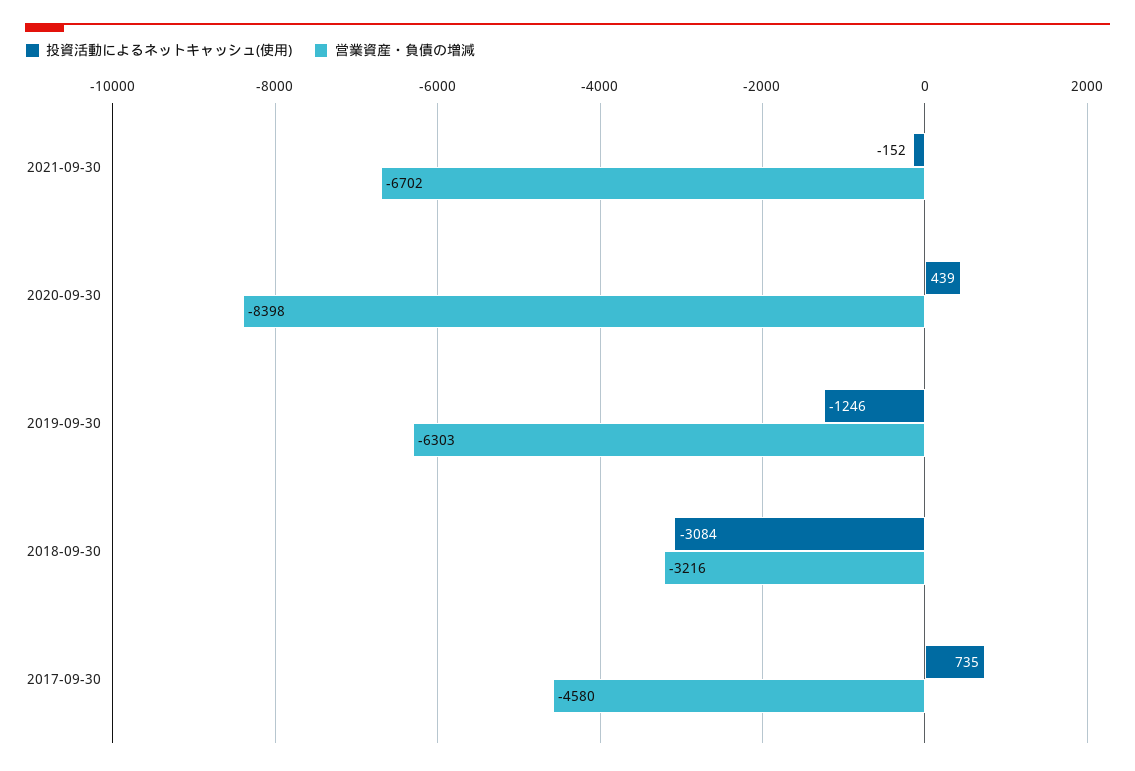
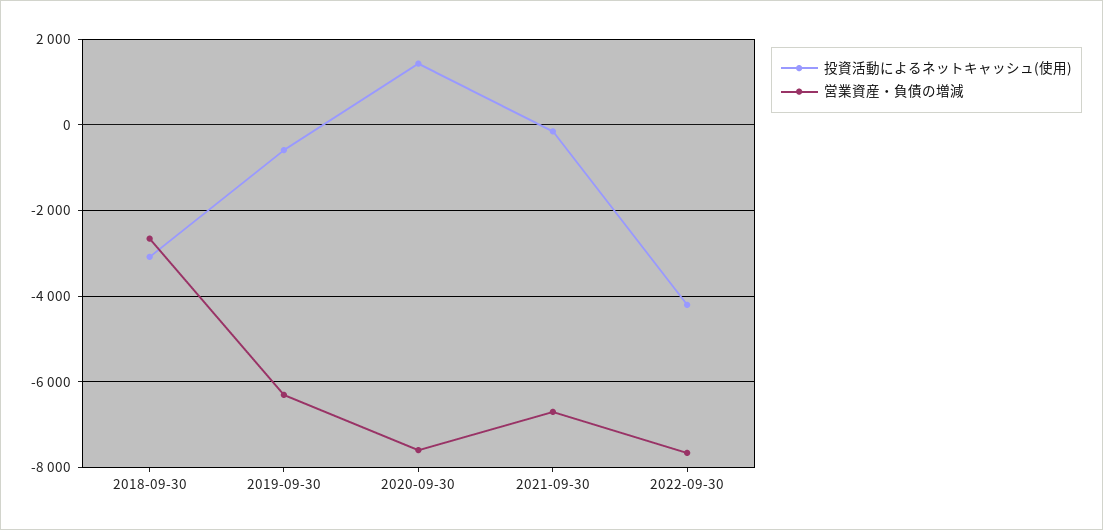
投資活動によるネットキャッシュ(使用), 2020-09-30: 439 -> 1400
営業資産・負債の増減, 2020-09-30: -8398 -> -7600
投資活動によるネットキャッシュ(使用), 2019-09-30: -1246 -> -600
営業資産・負債の増減, 2018-09-30: -3216 -> -2600
投資活動によるネットキャッシュ(使用), 2017-09-30: 735 -> none
営業資産・負債の増減, 2017-09-30: -4580 -> none
投資活動によるネットキャッシュ(使用), 2022-09-30: none -> -4200
営業資産・負債の増減, 2022-09-30: none -> -7600

